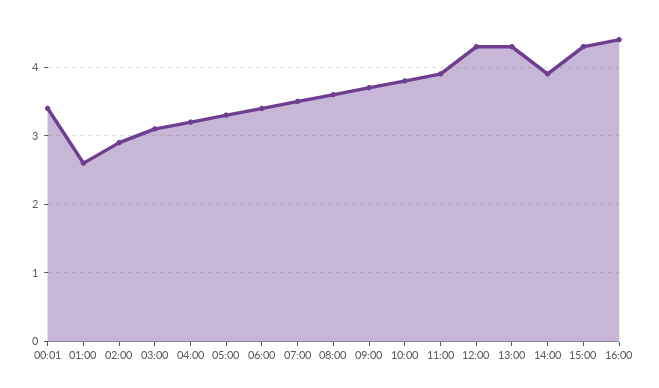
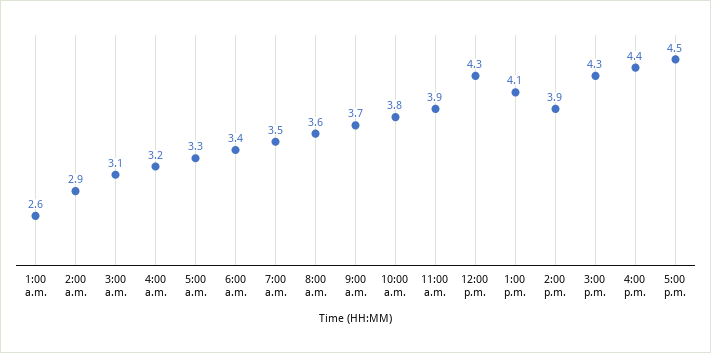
00:01: 3.4 -> none
13:00: 4.3 -> 4.1
5:00 p.m.: none -> 4.5

